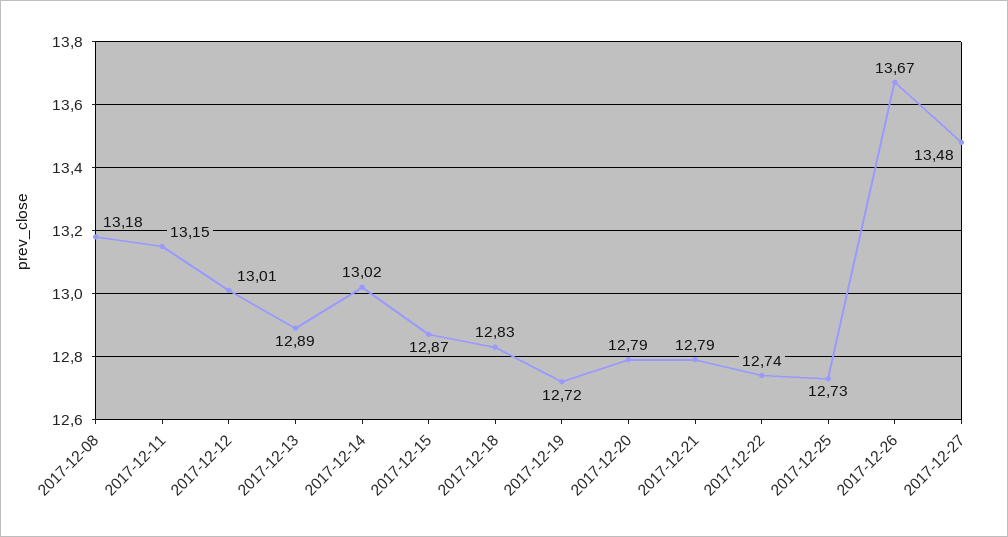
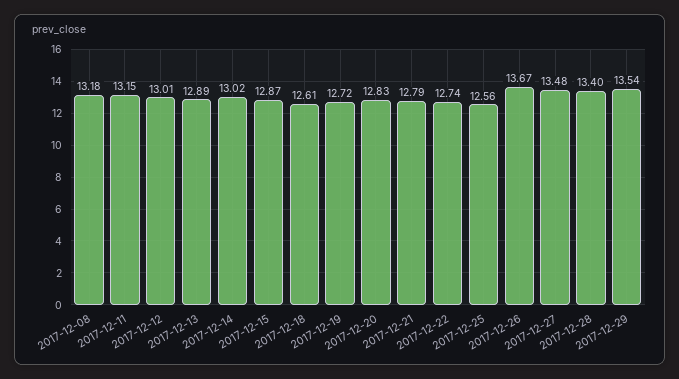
2017-12-18: 12.83 -> 12.61
2017-12-20: 12.79 -> 12.83
2017-12-25: 12.73 -> 12.56
2017-12-28: none -> 13.4
2017-12-29: none -> 13.54

